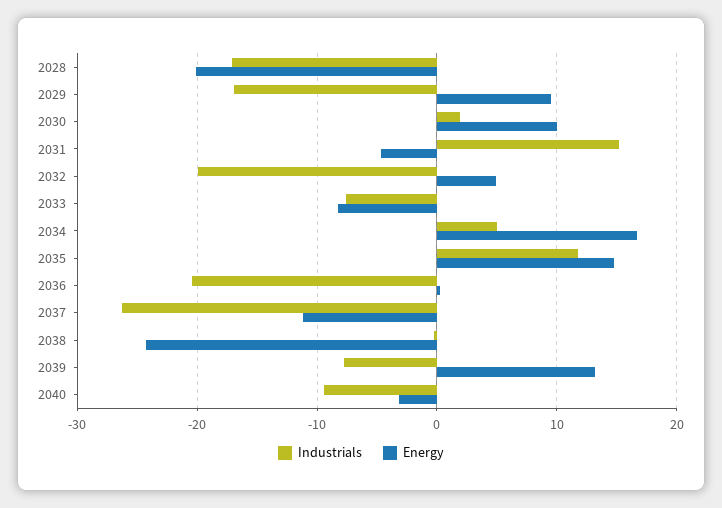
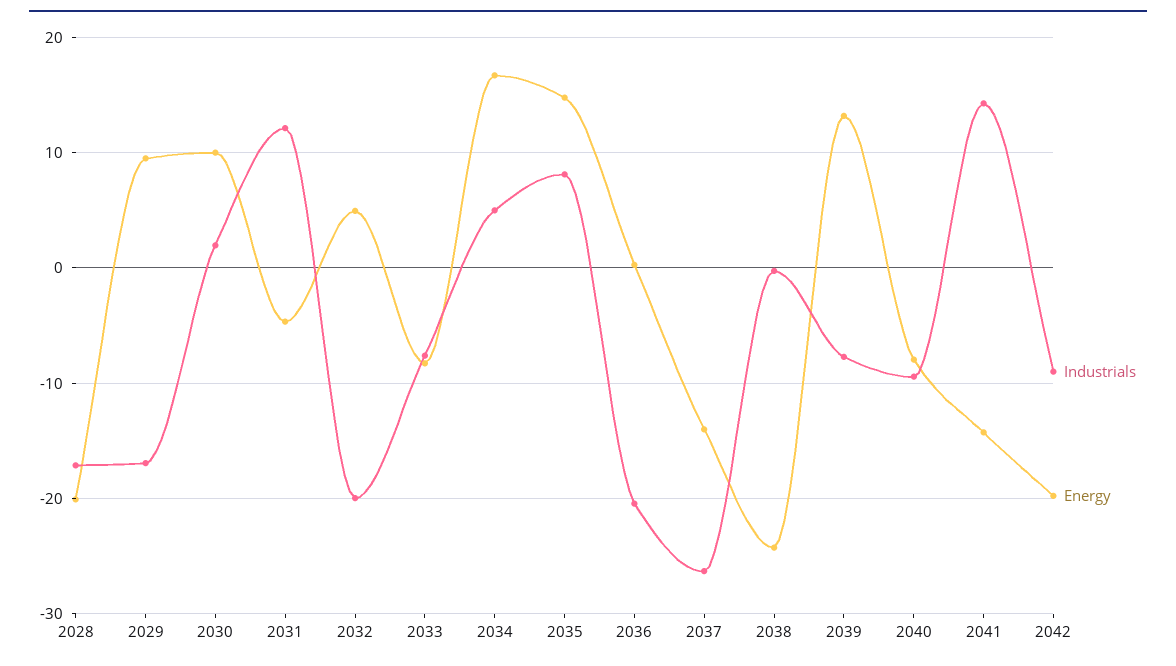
Industrials, 2031: 15 -> 12
Industrials, 2035: 12 -> 8
Energy, 2037: -11 -> -14
Energy, 2040: -3 -> -8
Industrials, 2041: none -> 14
Energy, 2041: none -> -14
Industrials, 2042: none -> -9
Energy, 2042: none -> -20

